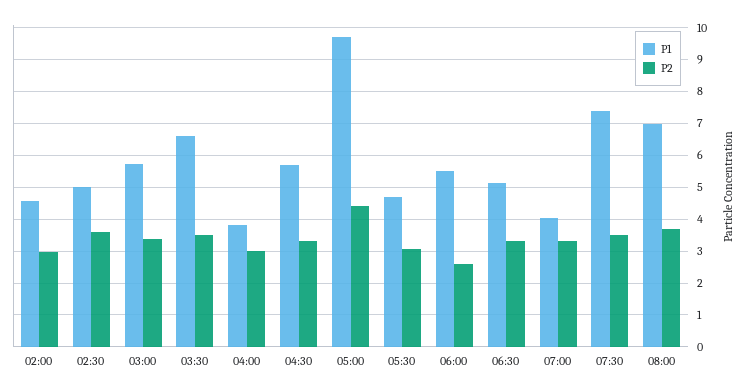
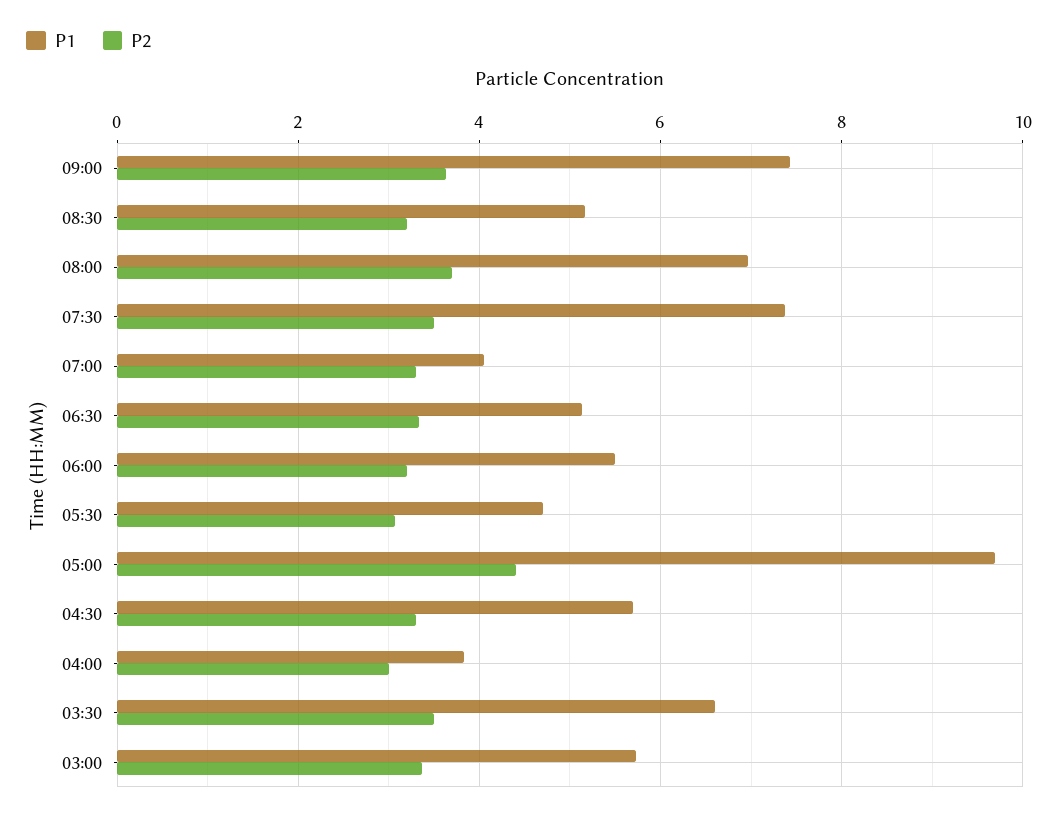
P1, 02:00: 4.6 -> none
P2, 02:00: 3 -> none
P1, 02:30: 5 -> none
P2, 02:30: 3.6 -> none
P2, 06:00: 2.6 -> 3.2
P1, 09:00: none -> 7.4
P2, 09:00: none -> 3.6
P1, 08:30: none -> 5.2
P2, 08:30: none -> 3.2

